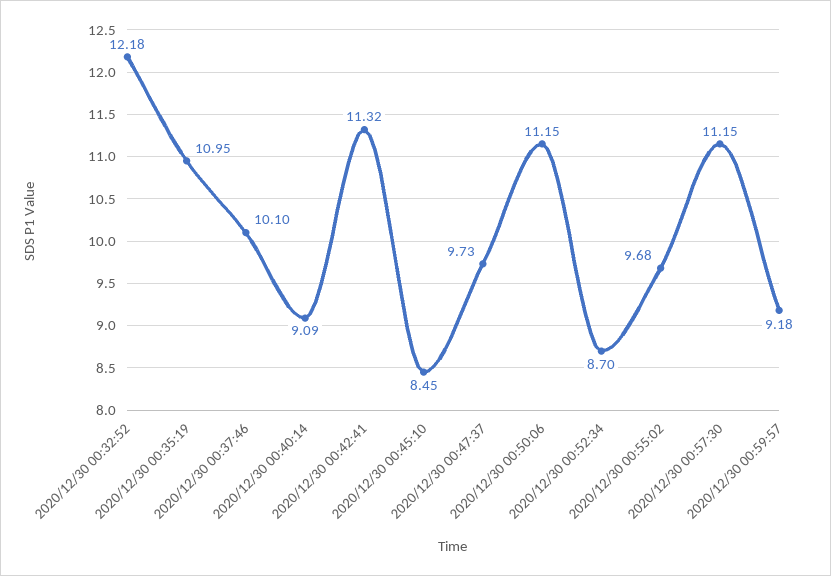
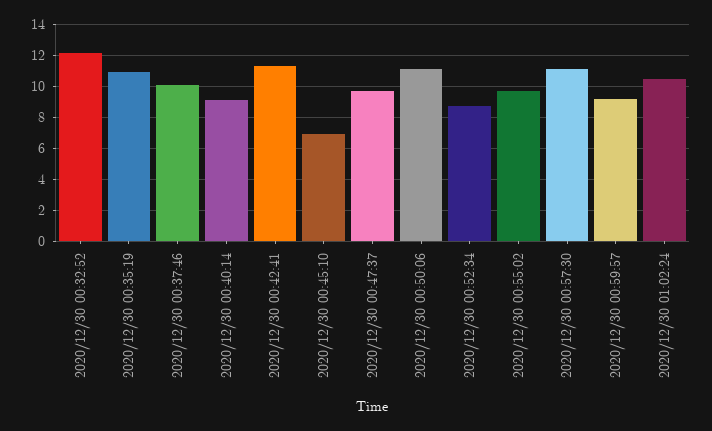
2020/12/30 00:45:10: 8.45 -> 7
2020/12/30 01:02:24: none -> 10.5

